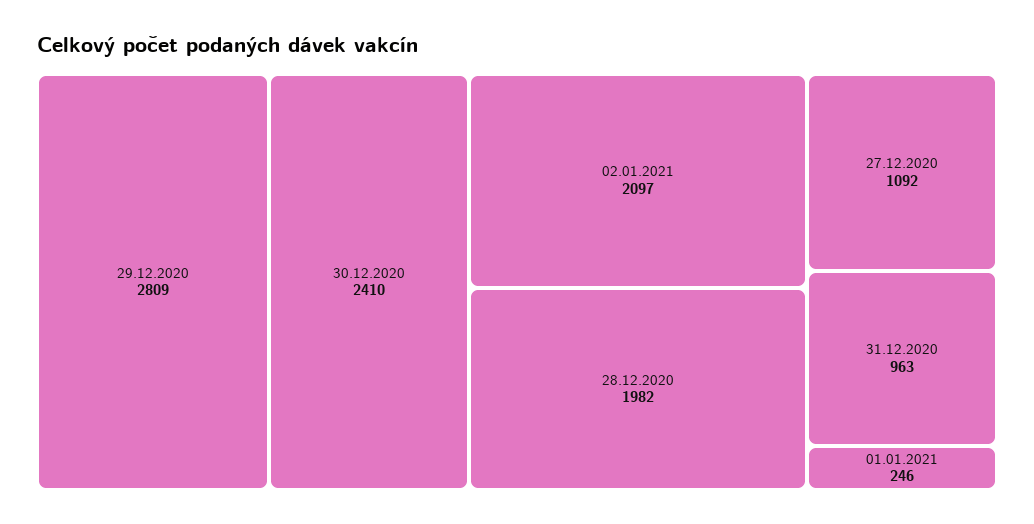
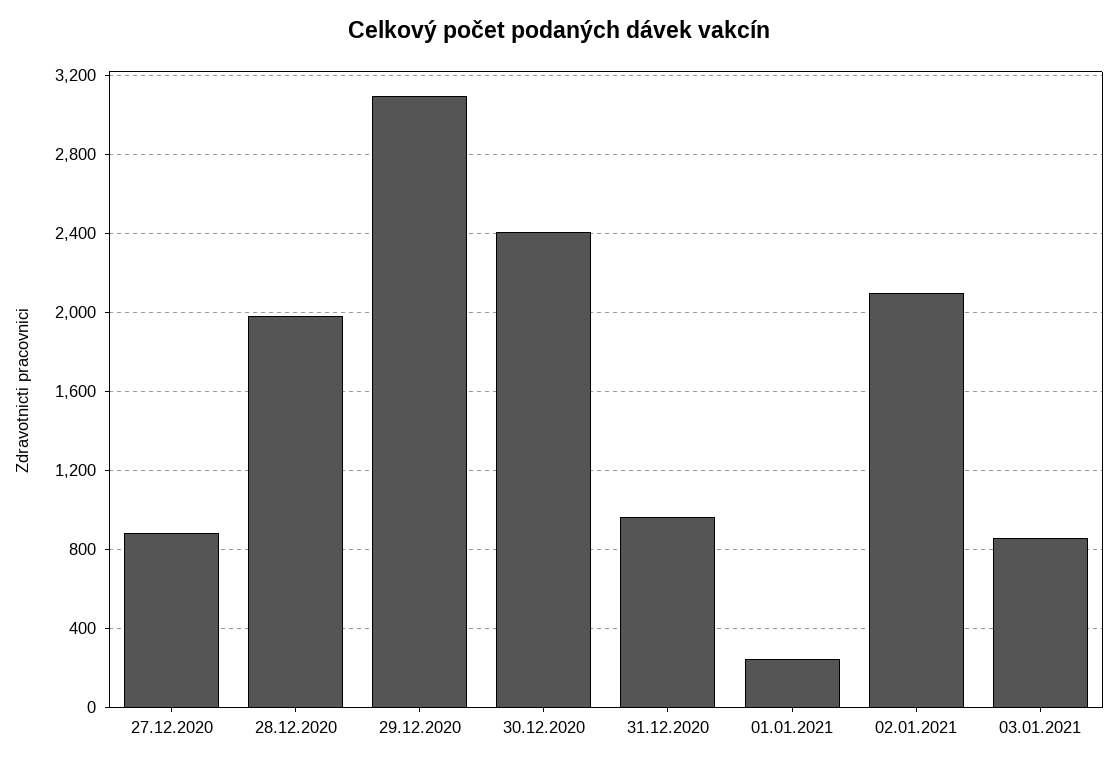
29.12.2020: 2809 -> 3100
27.12.2020: 1092 -> 900
03.01.2021: none -> 850

